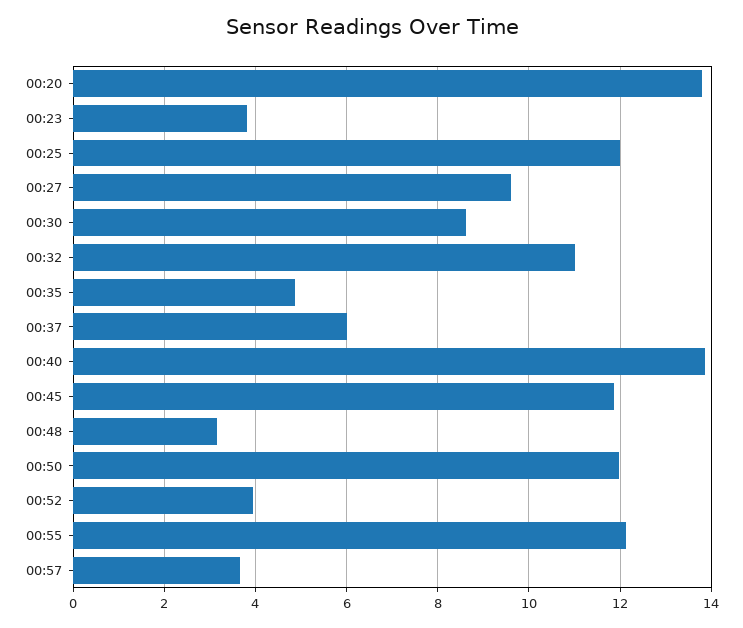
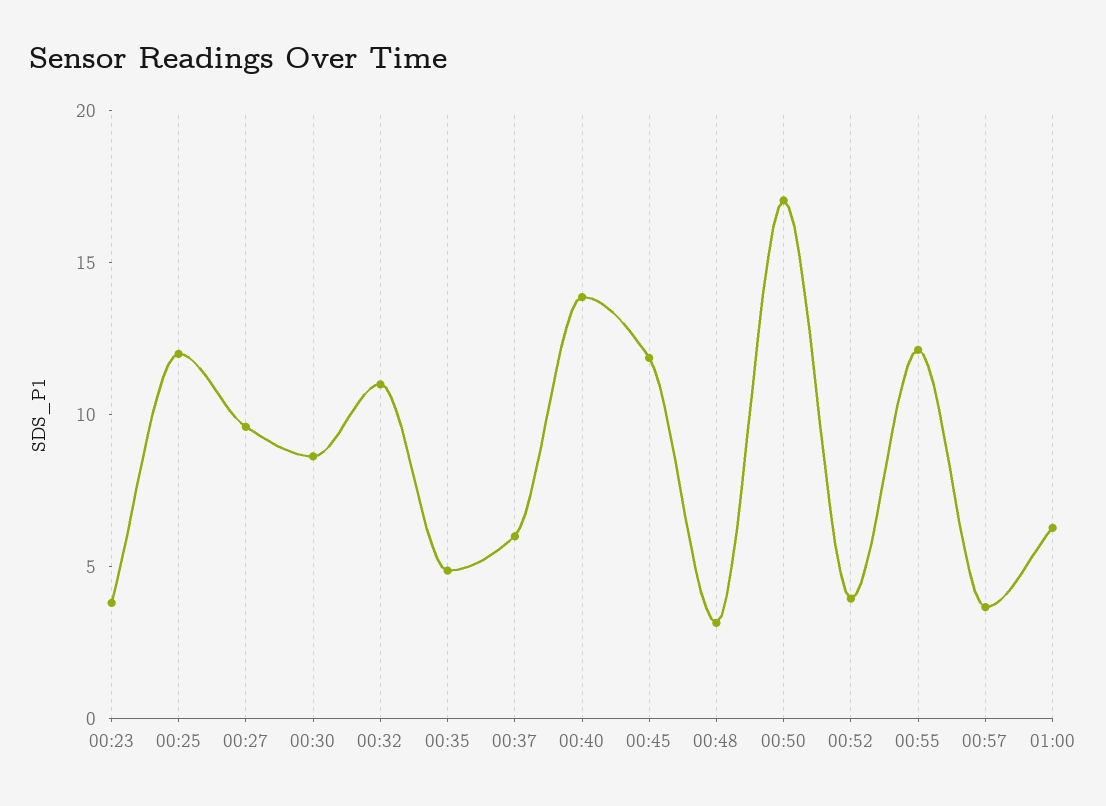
00:20: 13.8 -> none
00:50: 12 -> 17
01:00: none -> 6

